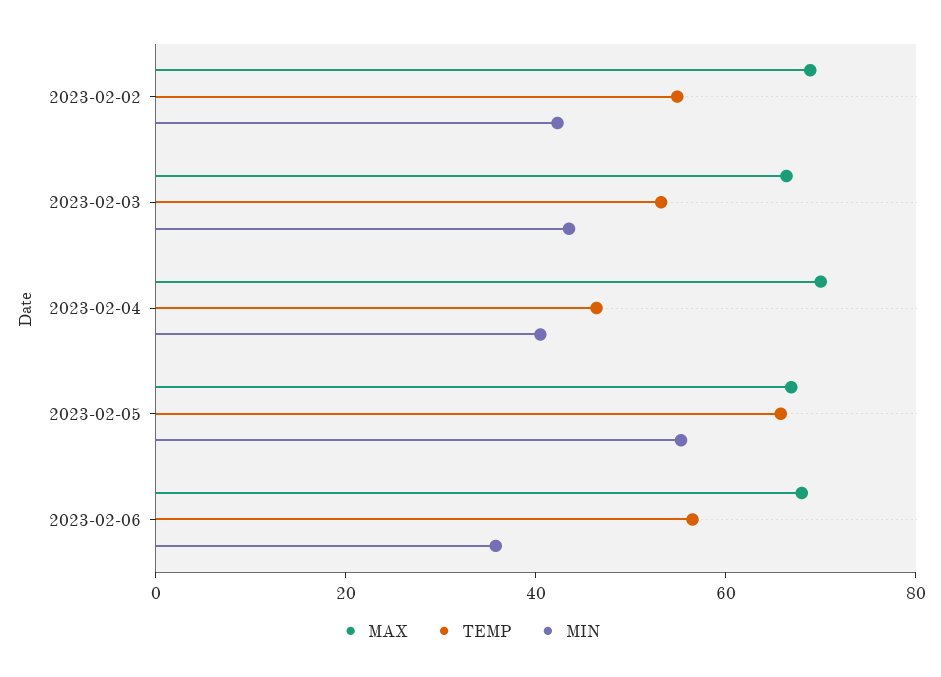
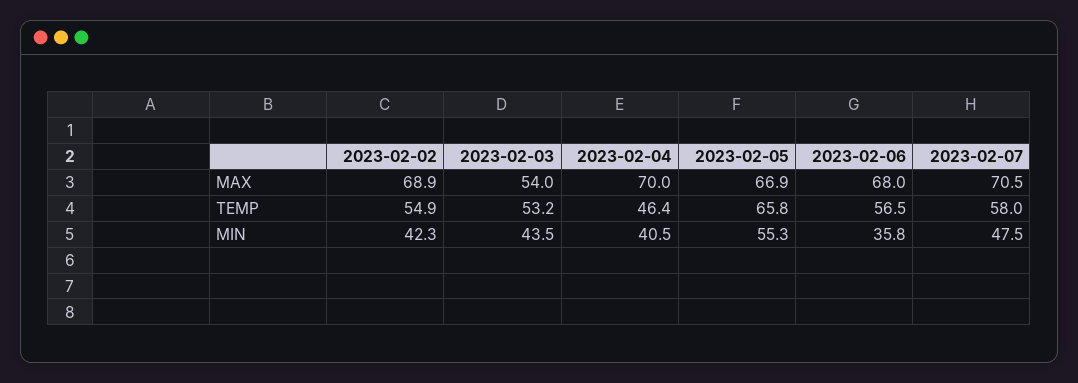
MAX, 2023-02-03: 65 -> 54
MAX, 2023-02-07: none -> 70.5
TEMP, 2023-02-07: none -> 58
MIN, 2023-02-07: none -> 47.5

